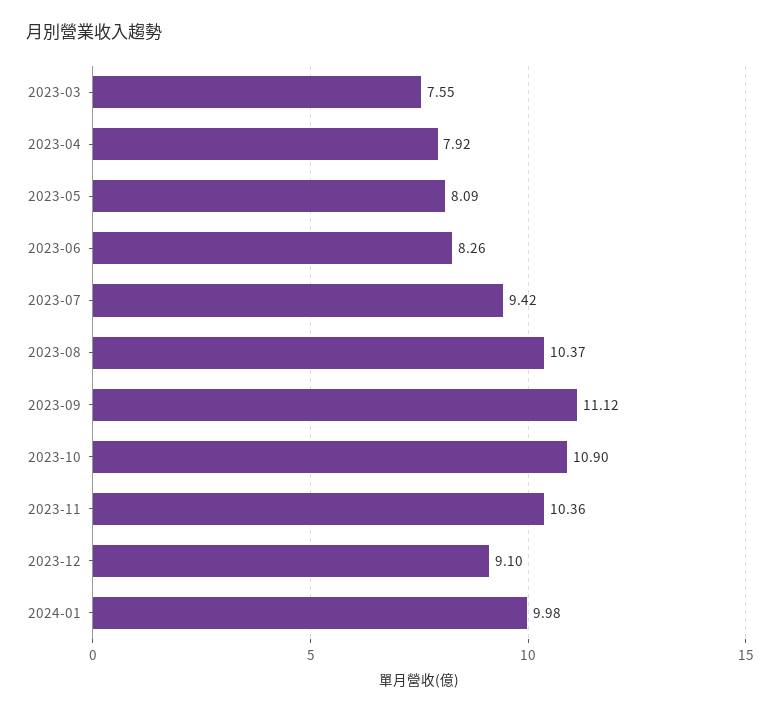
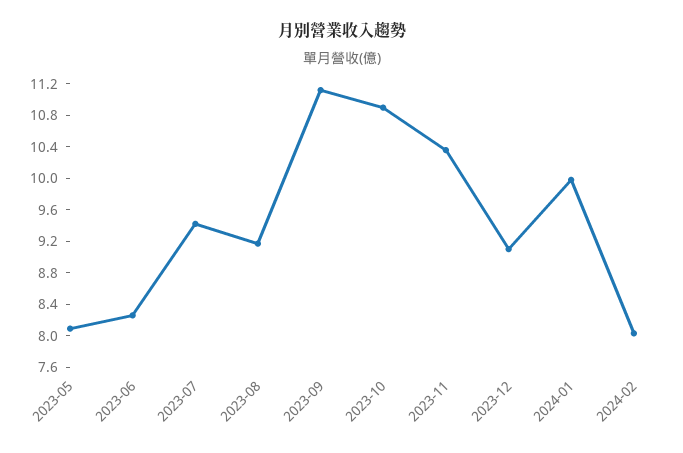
2023-03: 7.55 -> none
2023-04: 7.92 -> none
2023-08: 10.37 -> 9.2
2024-02: none -> 8

